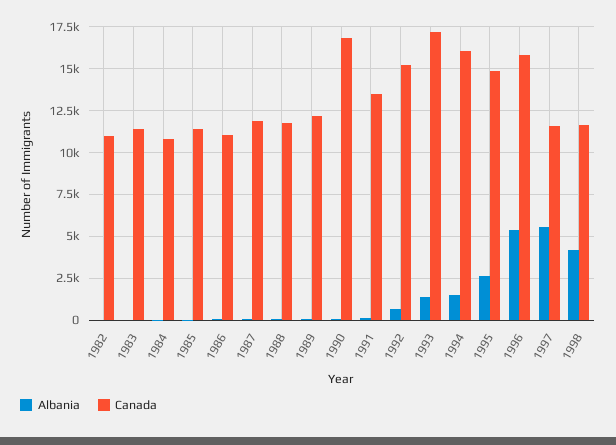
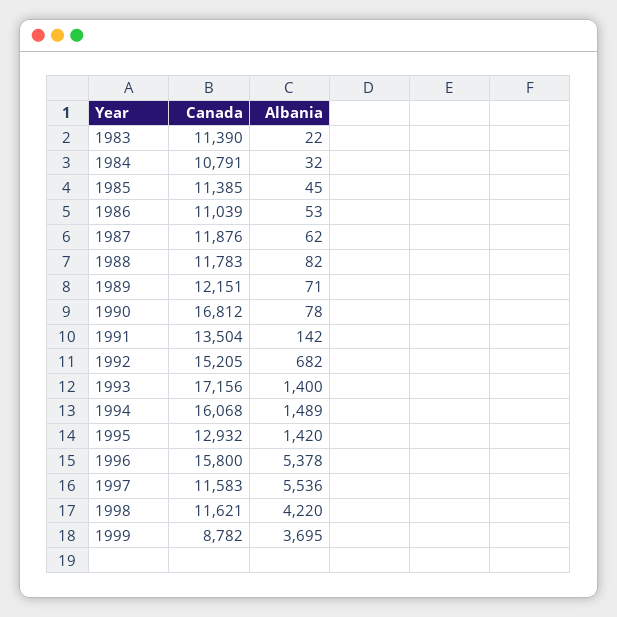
Albania, 1982: 0 -> none
Canada, 1982: 11000 -> none
Albania, 1995: 2500 -> 1420
Canada, 1995: 15000 -> 12932
Canada, 1999: none -> 8782
Albania, 1999: none -> 3695

